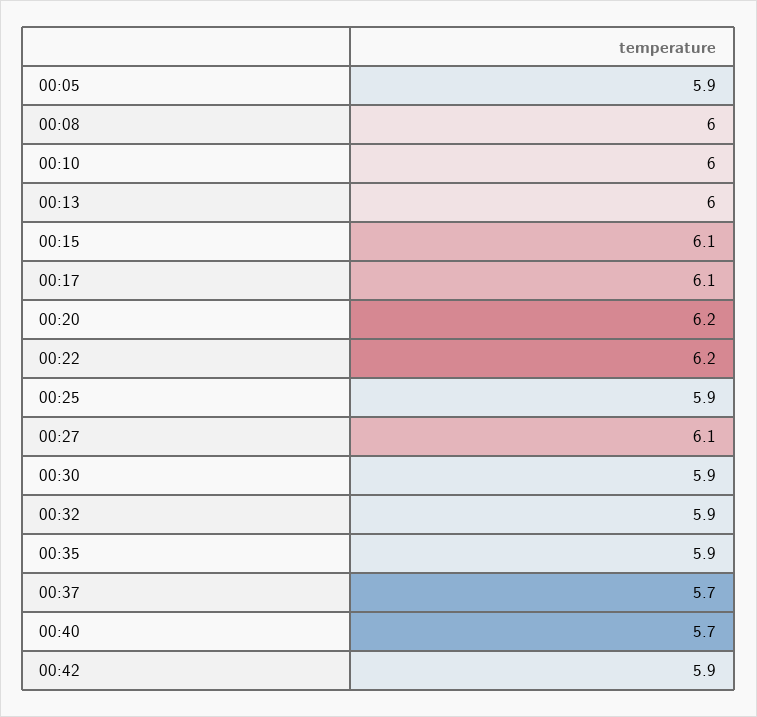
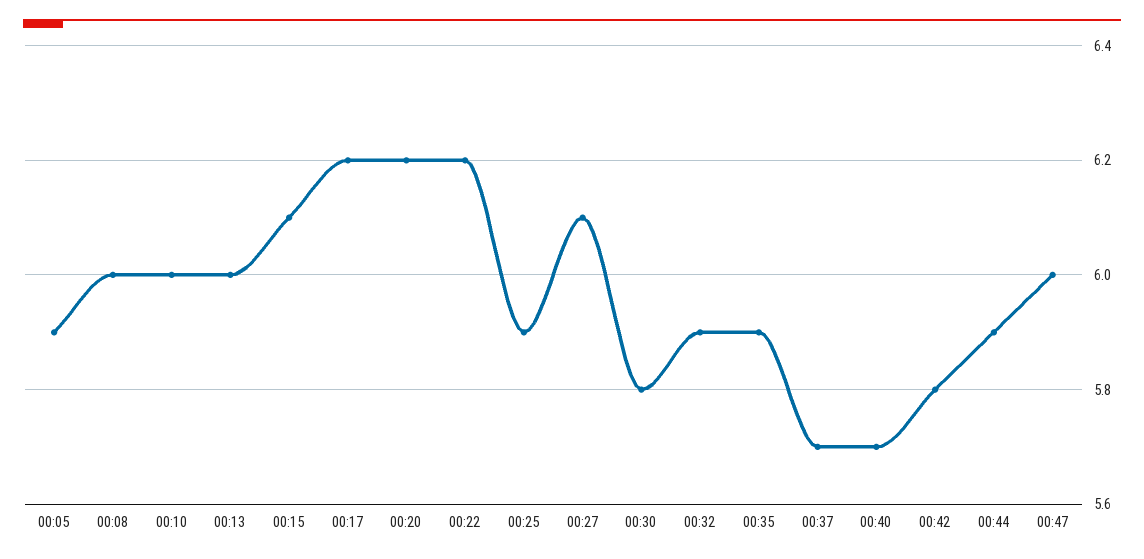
00:17: 6.1 -> 6.2
00:30: 5.9 -> 5.8
00:42: 5.9 -> 5.8
00:44: none -> 5.9
00:47: none -> 6

